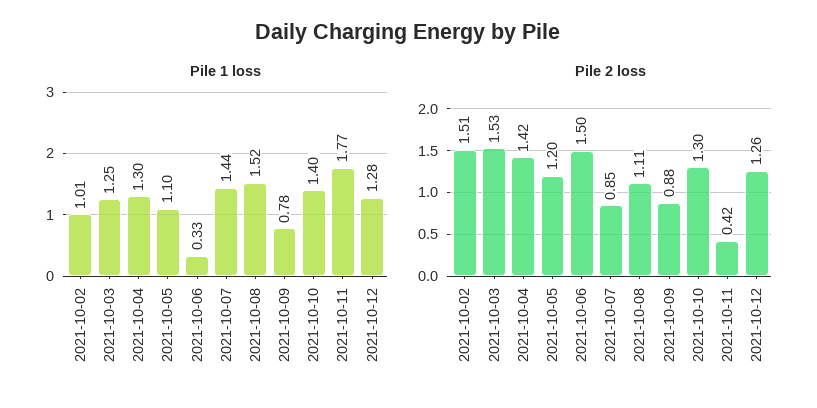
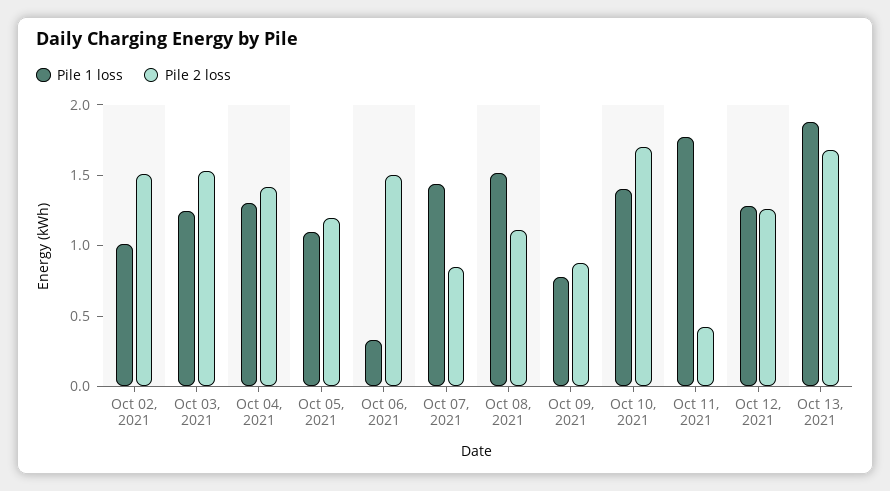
Pile 2 loss, 2021-10-10: 1.3 -> 1.7
Pile 1 loss, Oct 13, 2021: none -> 1.9
Pile 2 loss, Oct 13, 2021: none -> 1.7

